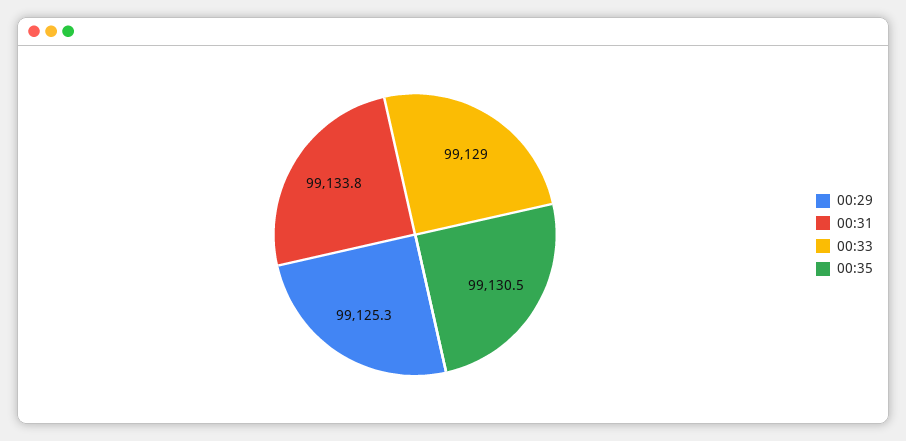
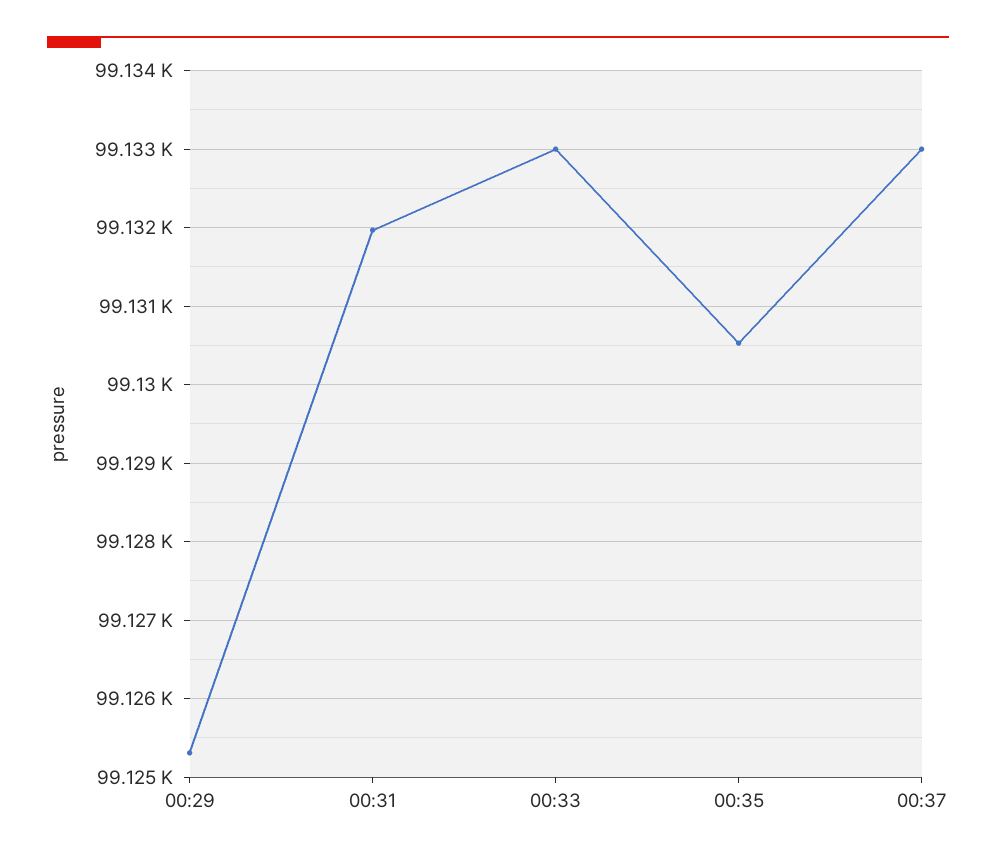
00:31: 99133.8 -> 99132
00:33: 99129 -> 99133
00:37: none -> 99133

